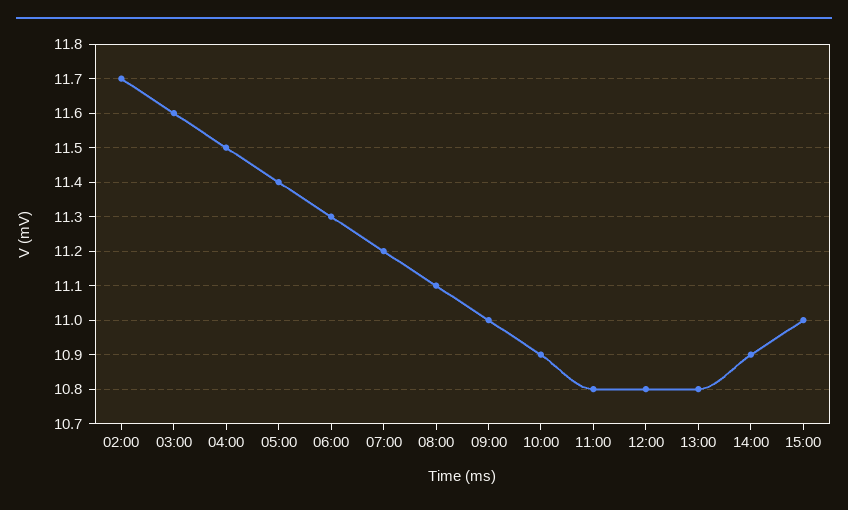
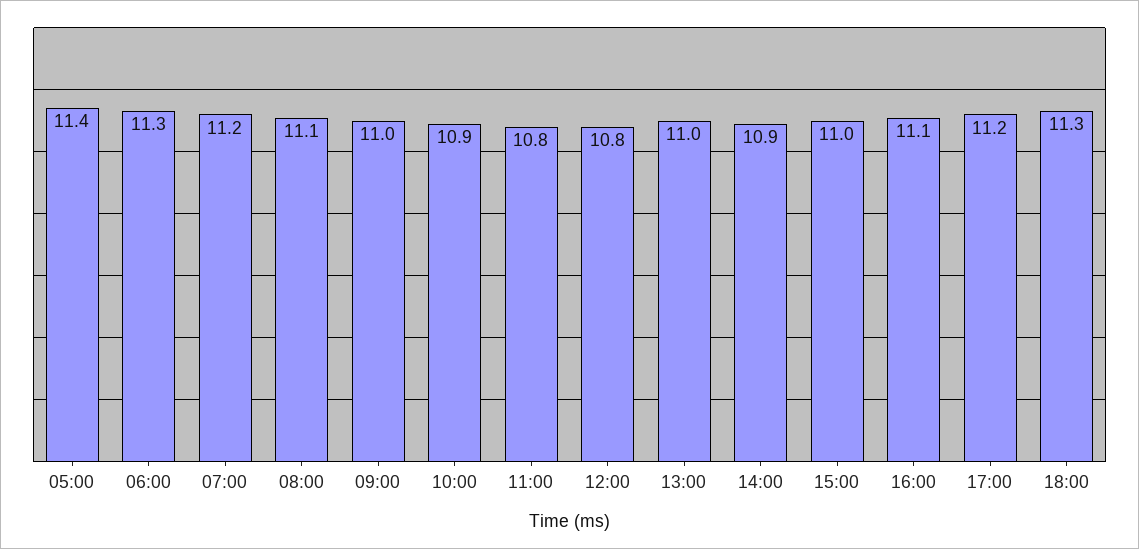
02:00: 11.7 -> none
03:00: 11.6 -> none
04:00: 11.5 -> none
13:00: 10.8 -> 11
16:00: none -> 11.1
17:00: none -> 11.2
18:00: none -> 11.3

